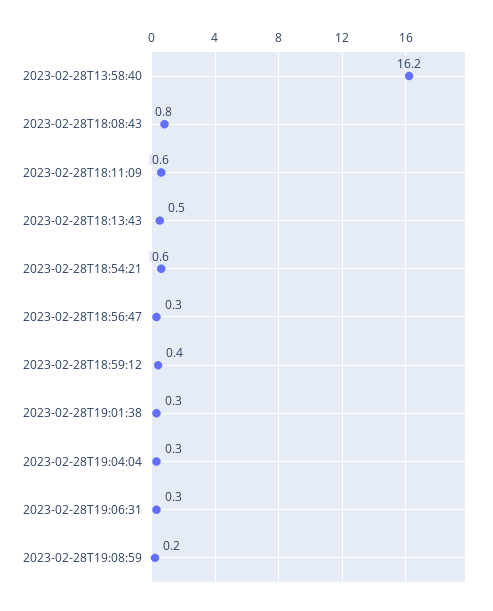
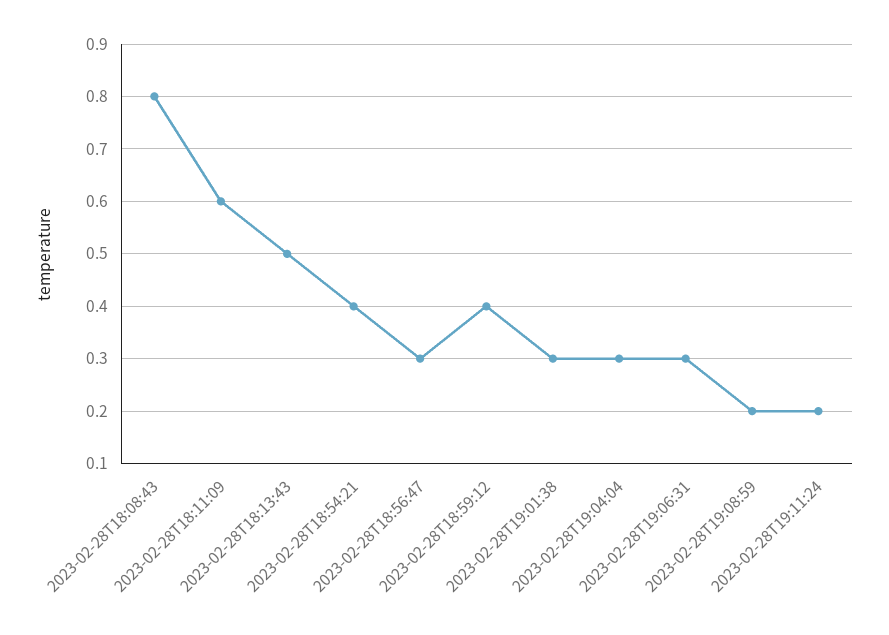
2023-02-28T13:58:40: 16.2 -> none
2023-02-28T18:54:21: 0.6 -> 0.4
2023-02-28T19:11:24: none -> 0.2

